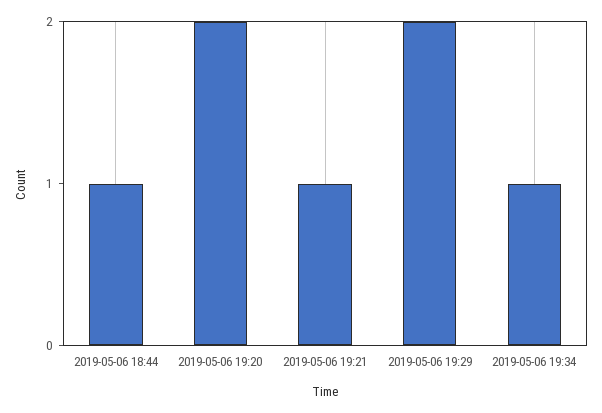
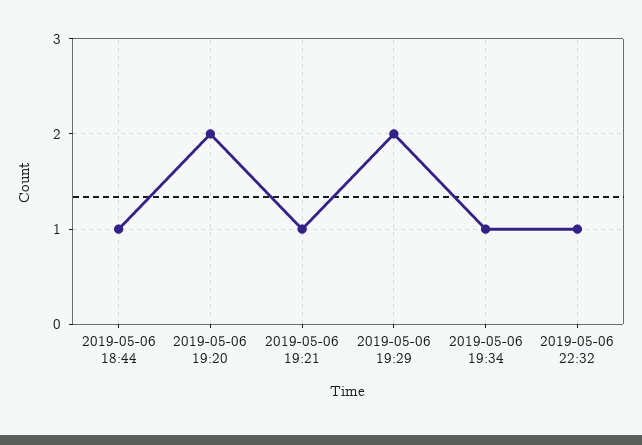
2019-05-06 22:32: none -> 1

